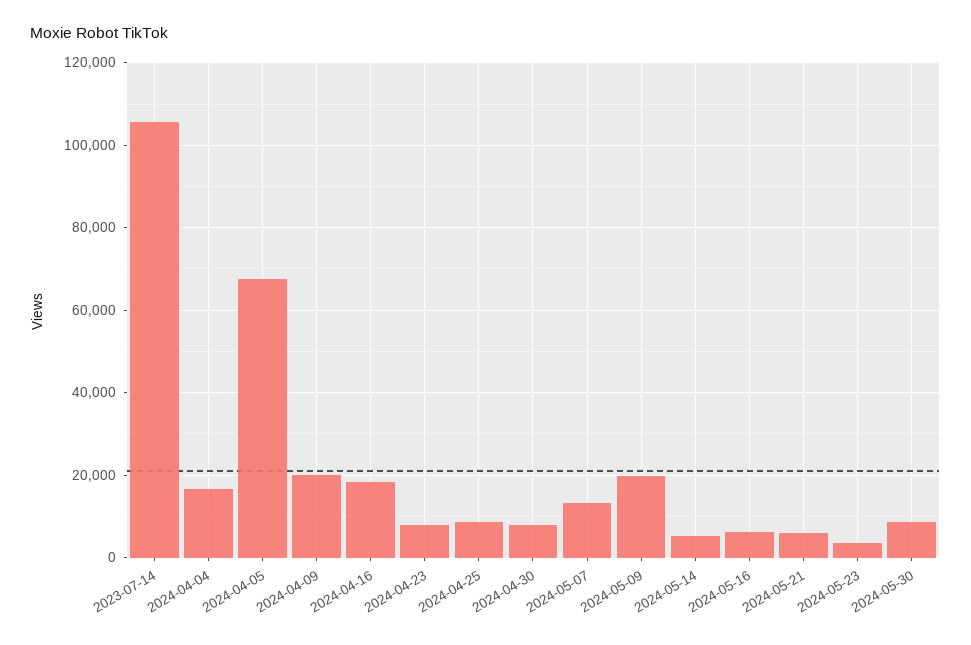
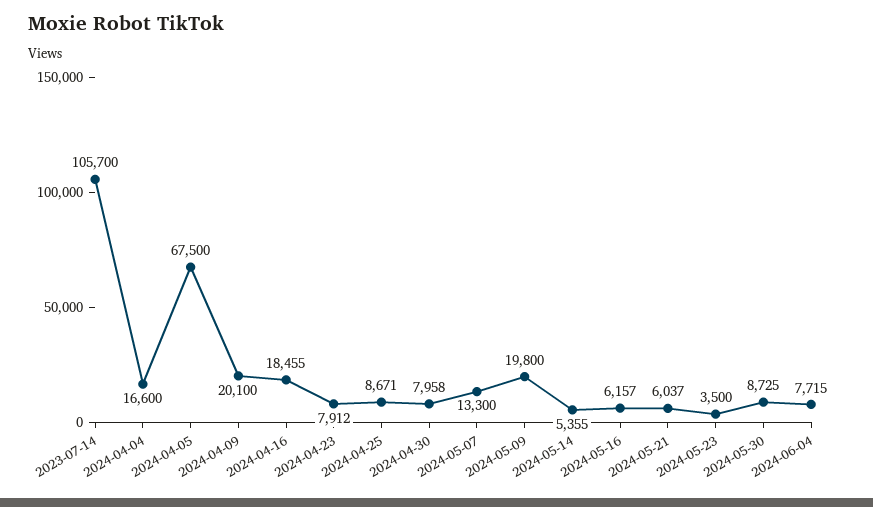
2024-06-04: none -> 7715

